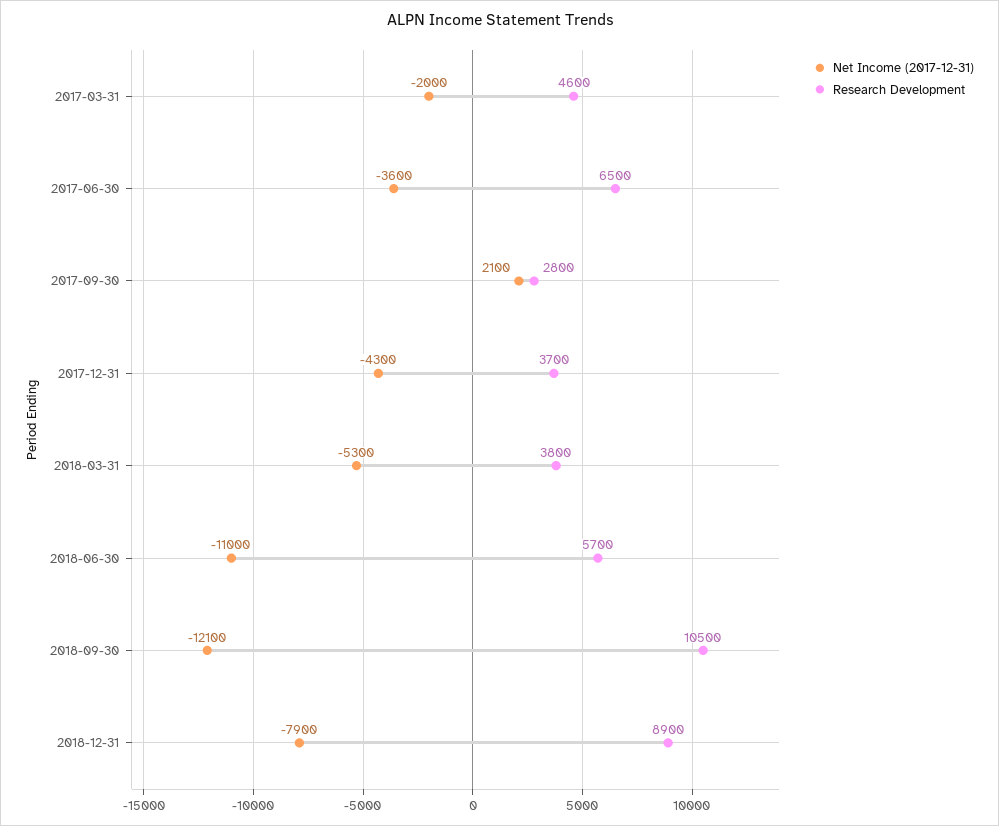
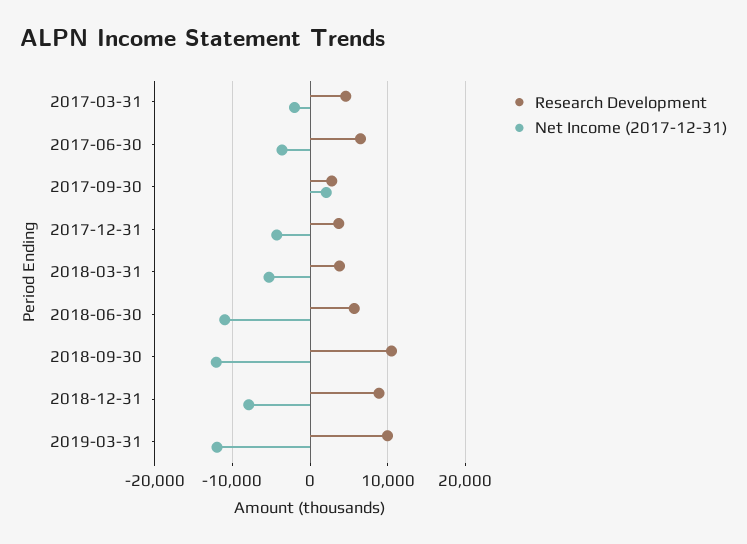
Research Development, 2019-03-31: none -> 10000
Net Income (2017-12-31), 2019-03-31: none -> -12000

